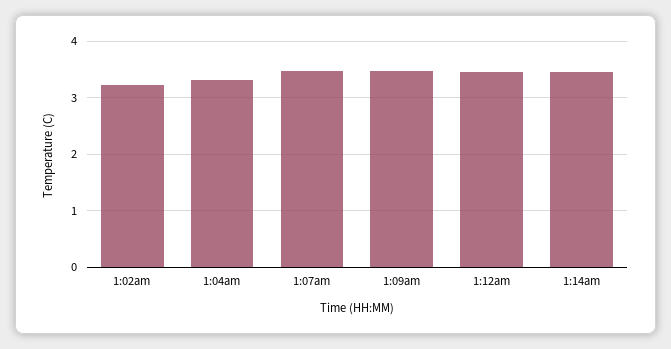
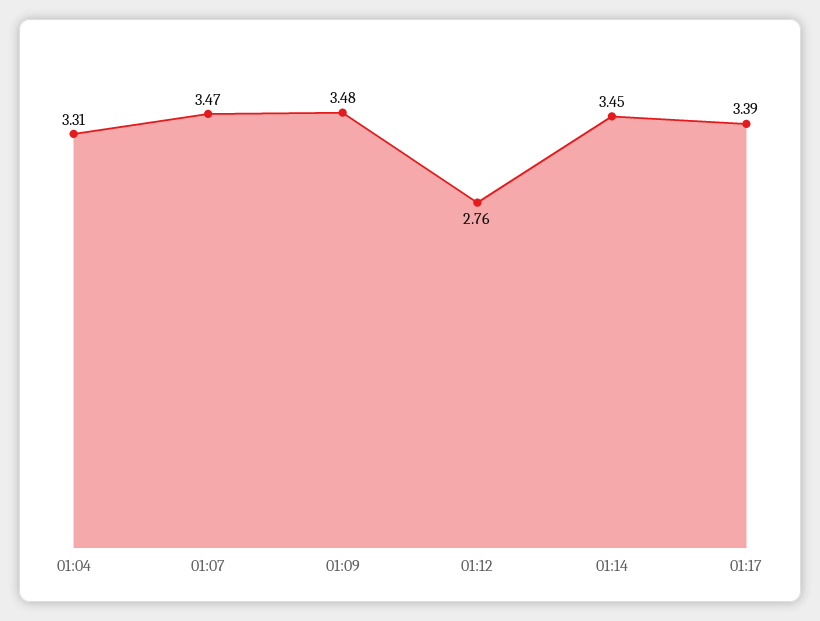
1:02am: 3.2 -> none
1:12am: 3.4 -> 2.76
01:17: none -> 3.39

